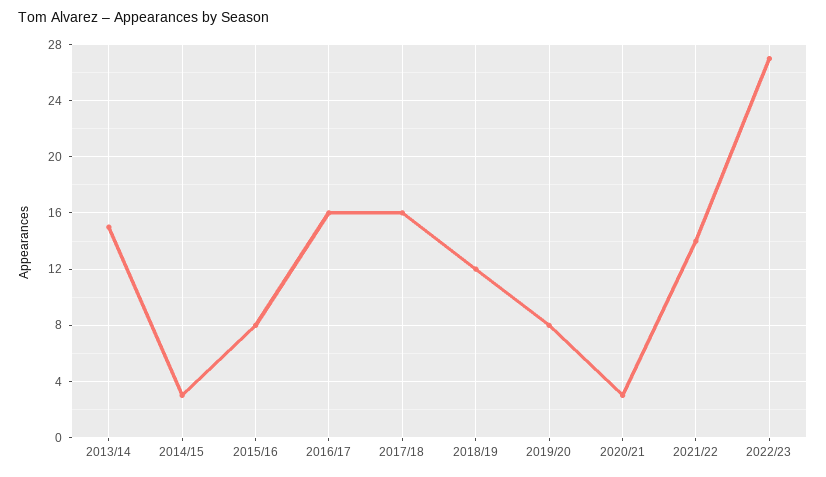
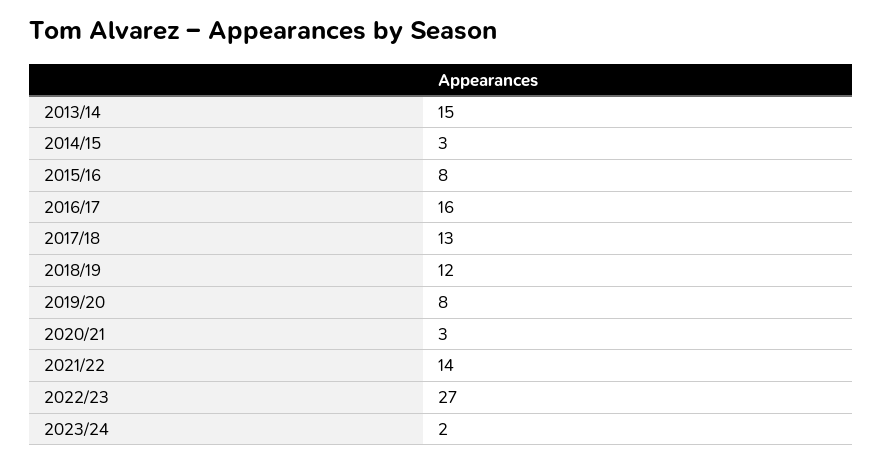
2017/18: 16 -> 13
2023/24: none -> 2

